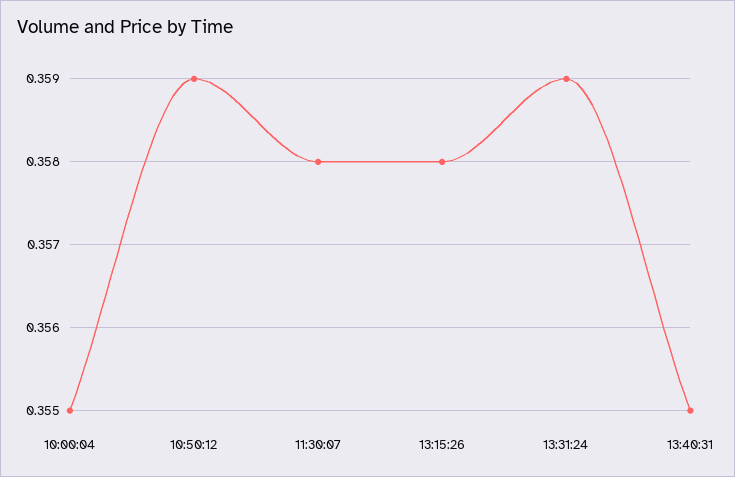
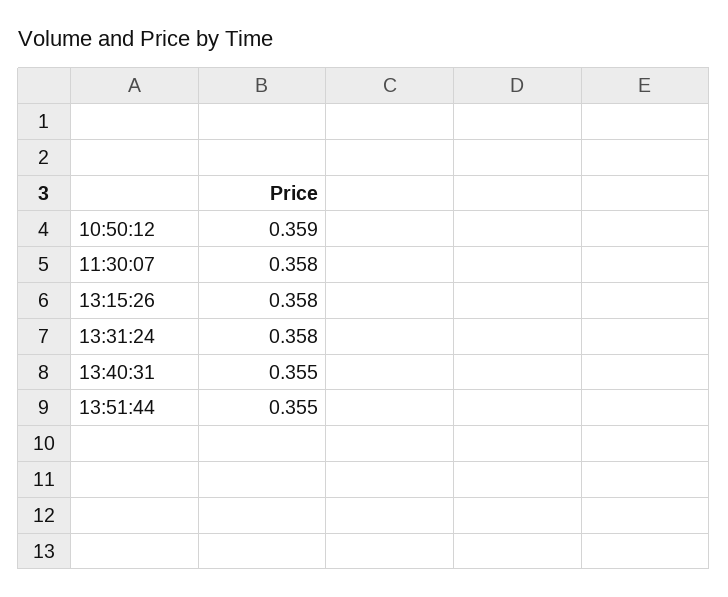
10:00:04: 0.355 -> none
13:31:24: 0.359 -> 0.358
13:51:44: none -> 0.355

